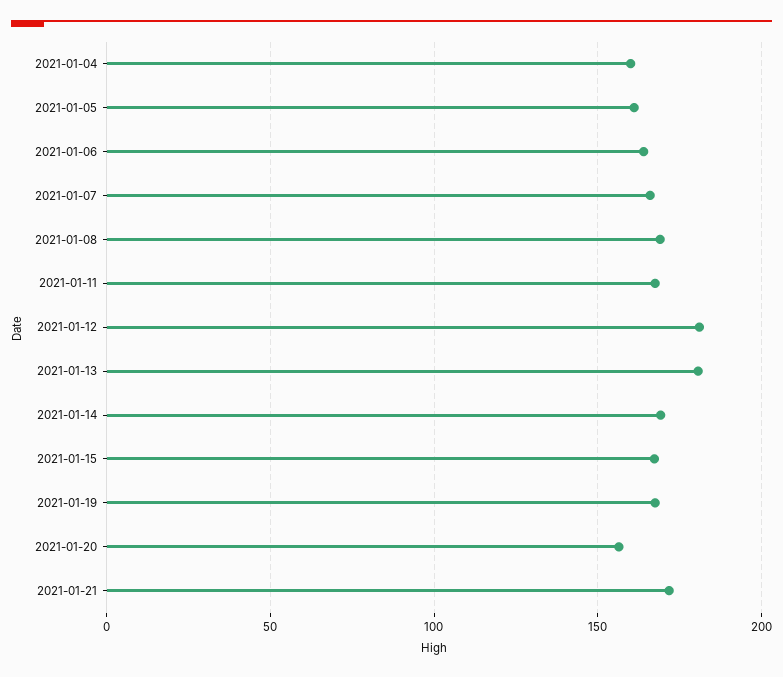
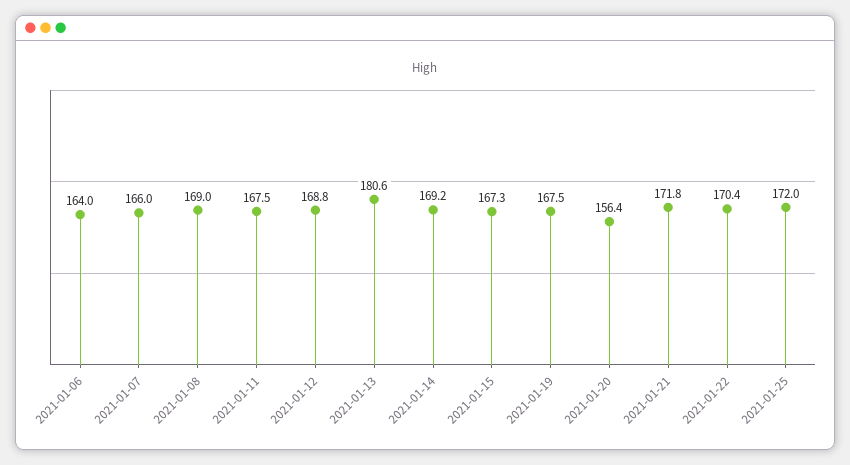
2021-01-04: 160 -> none
2021-01-05: 160 -> none
2021-01-12: 180 -> 168.8
2021-01-22: none -> 170.4
2021-01-25: none -> 172

